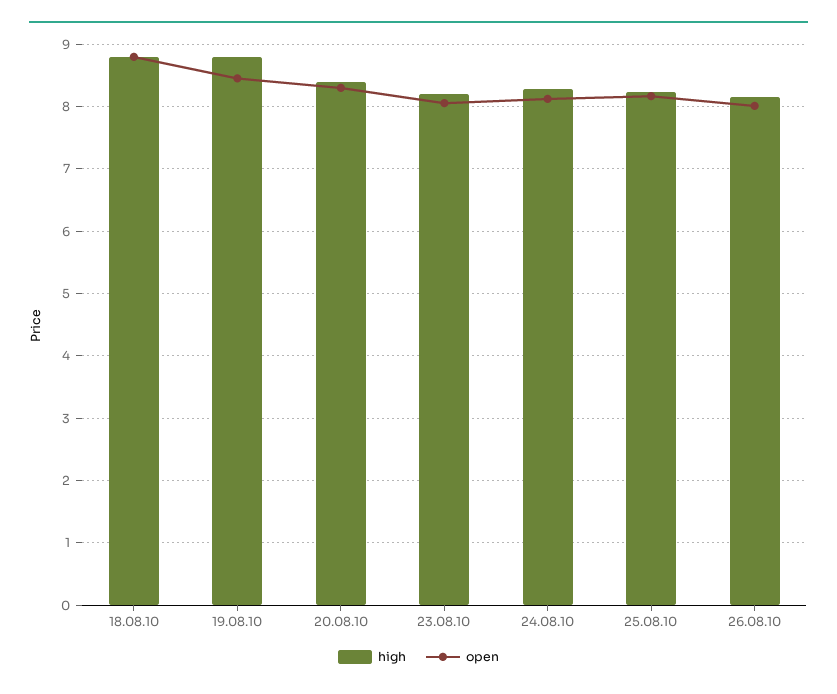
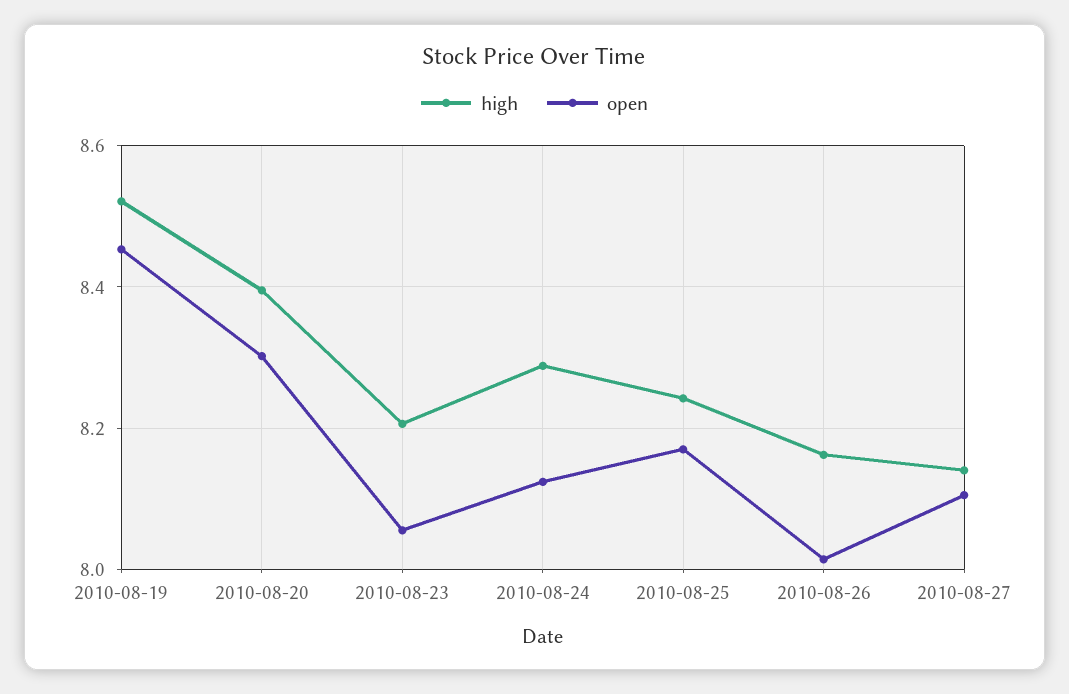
high, 18.08.10: 8.8 -> none
open, 18.08.10: 8.8 -> none
high, 19.08.10: 8.8 -> 8.52
high, 2010-08-27: none -> 8.14
open, 2010-08-27: none -> 8.1

